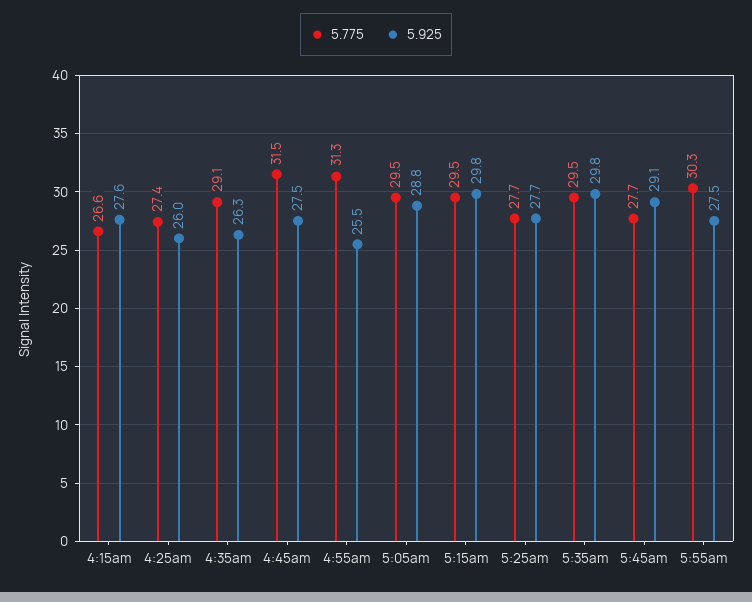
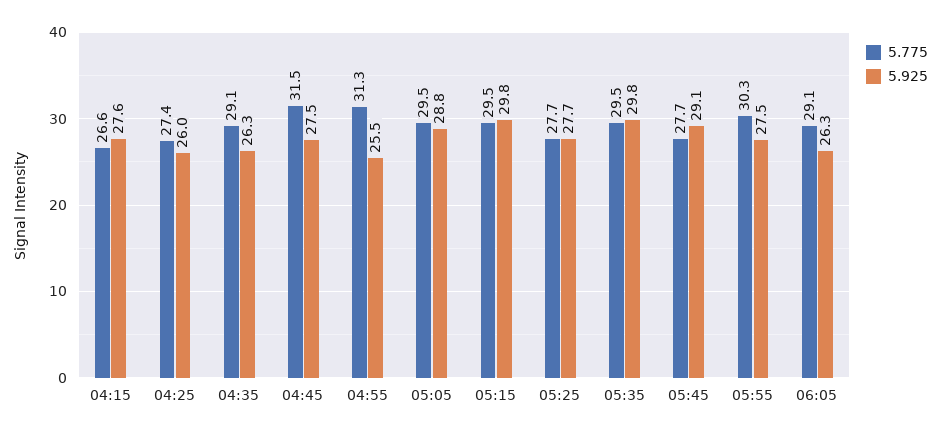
5.775, 06:05: none -> 29.1
5.925, 06:05: none -> 26.3

